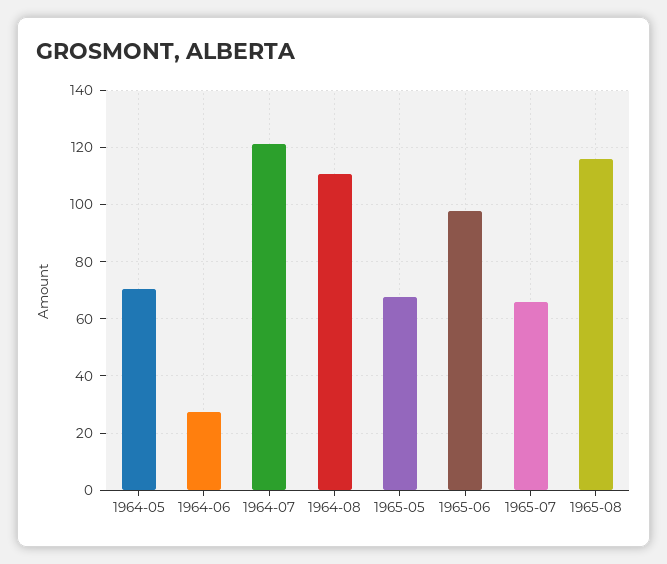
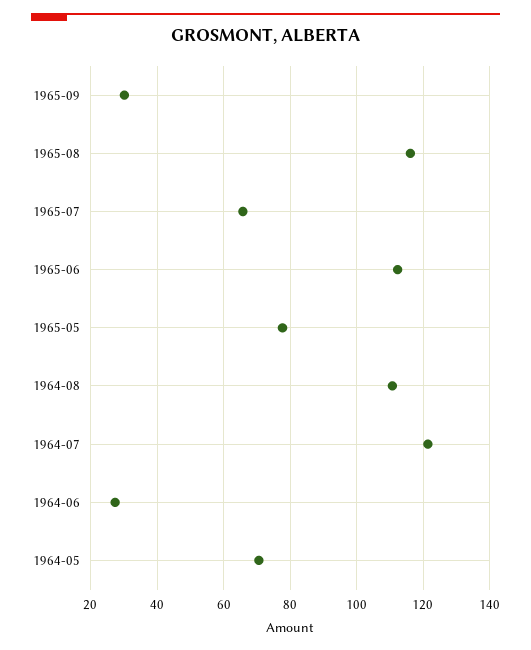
1965-05: 67.5 -> 78
1965-06: 97.5 -> 112
1965-09: none -> 30

